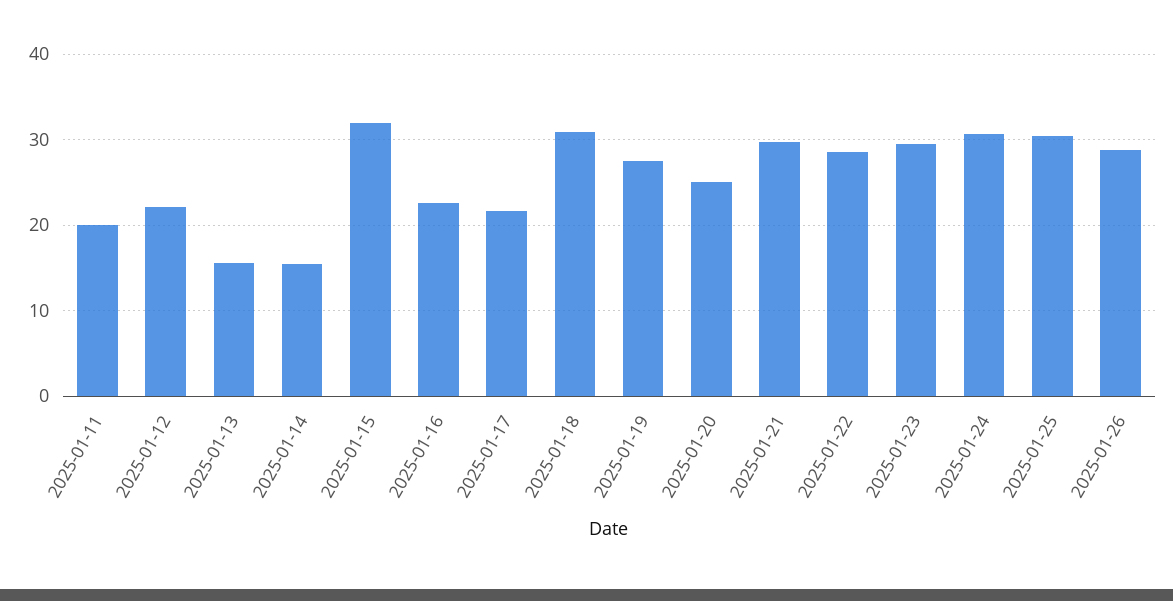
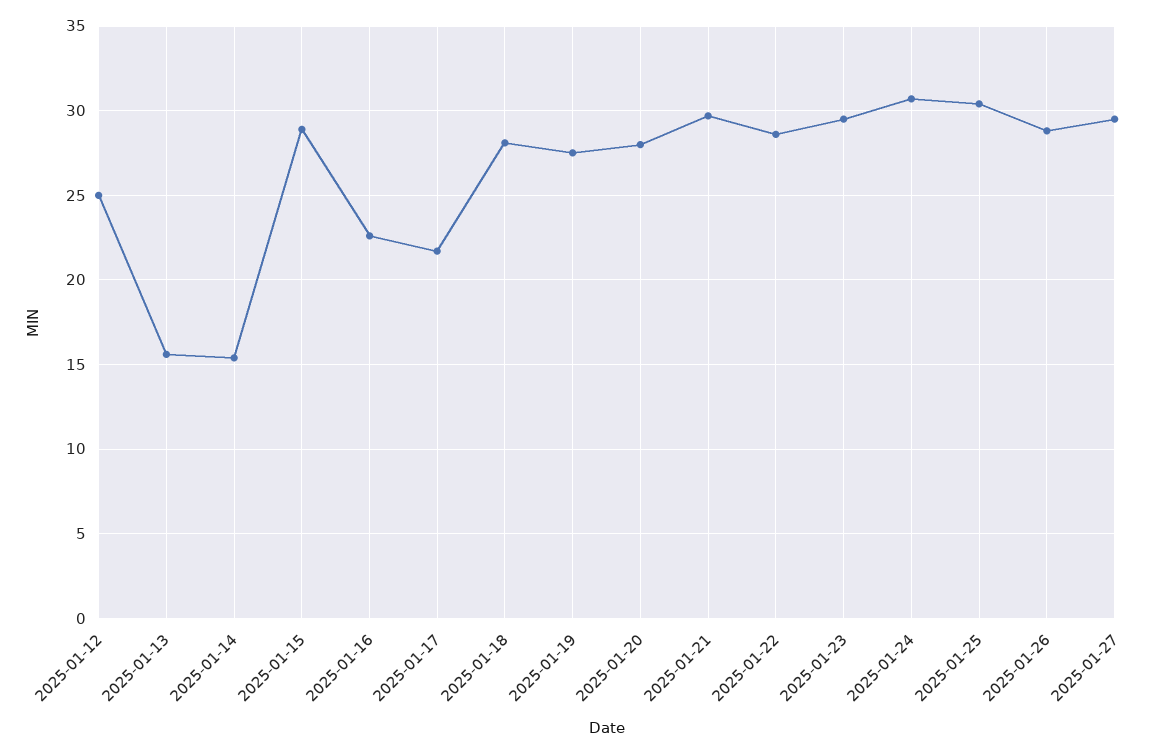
2025-01-11: 20 -> none
2025-01-12: 22 -> 25
2025-01-15: 32 -> 29
2025-01-18: 31 -> 28
2025-01-20: 25 -> 28
2025-01-27: none -> 29.5

